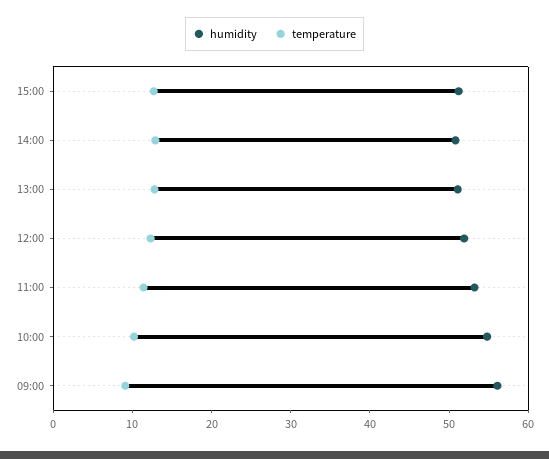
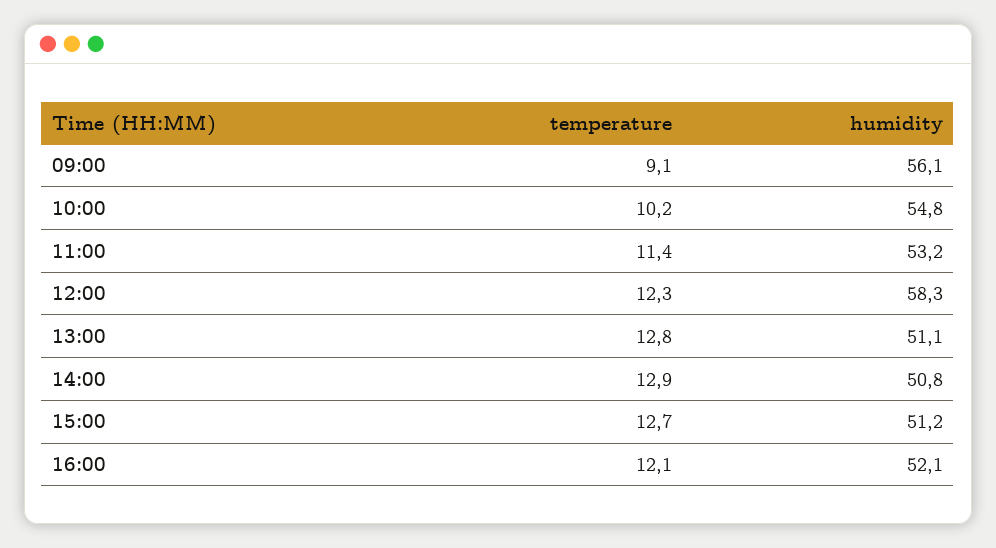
humidity, 12:00: 52 -> 58.3
temperature, 16:00: none -> 12.1
humidity, 16:00: none -> 52.1

